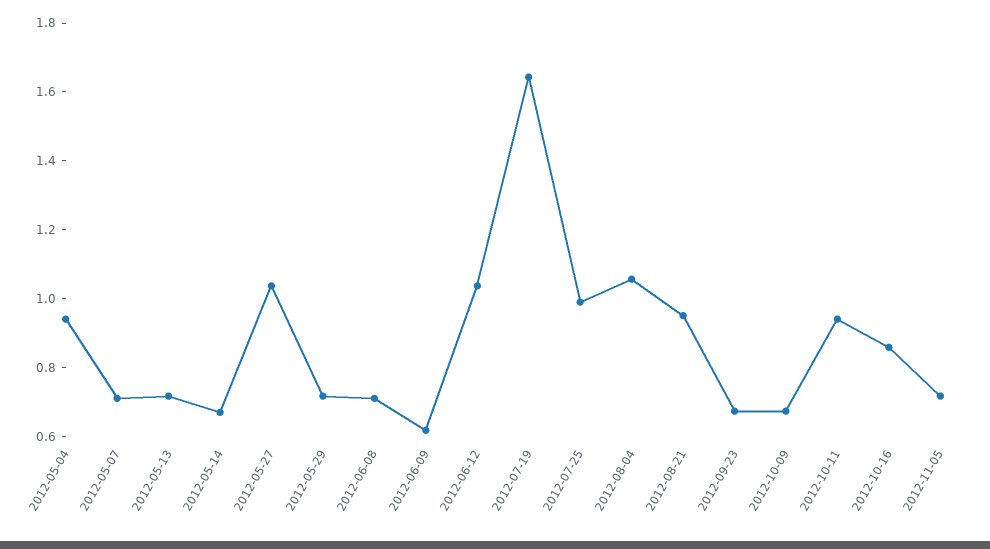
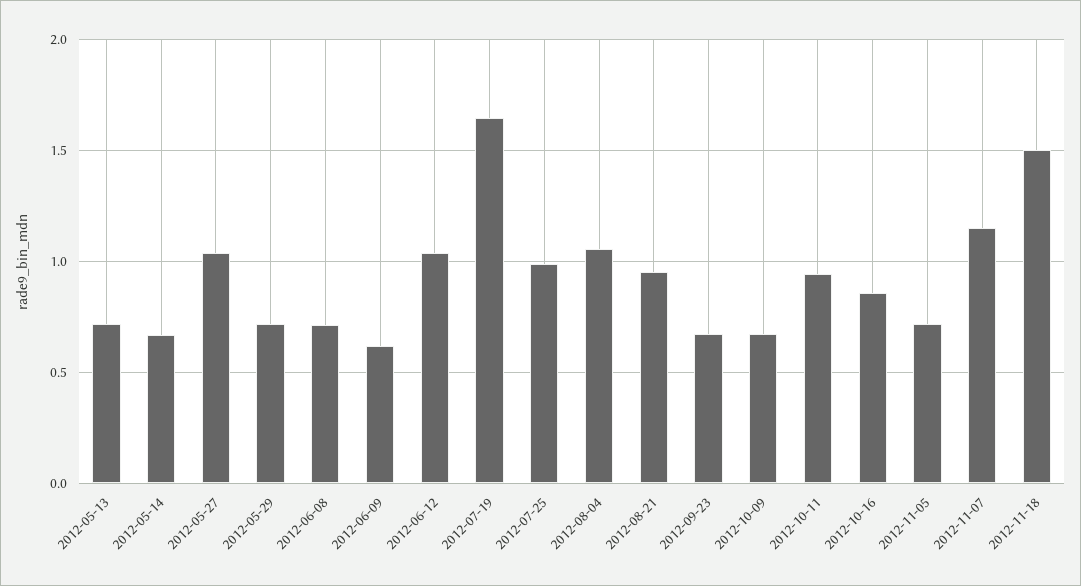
2012-05-04: 0.95 -> none
2012-05-07: 0.7 -> none
2012-11-07: none -> 1.15
2012-11-18: none -> 1.5

